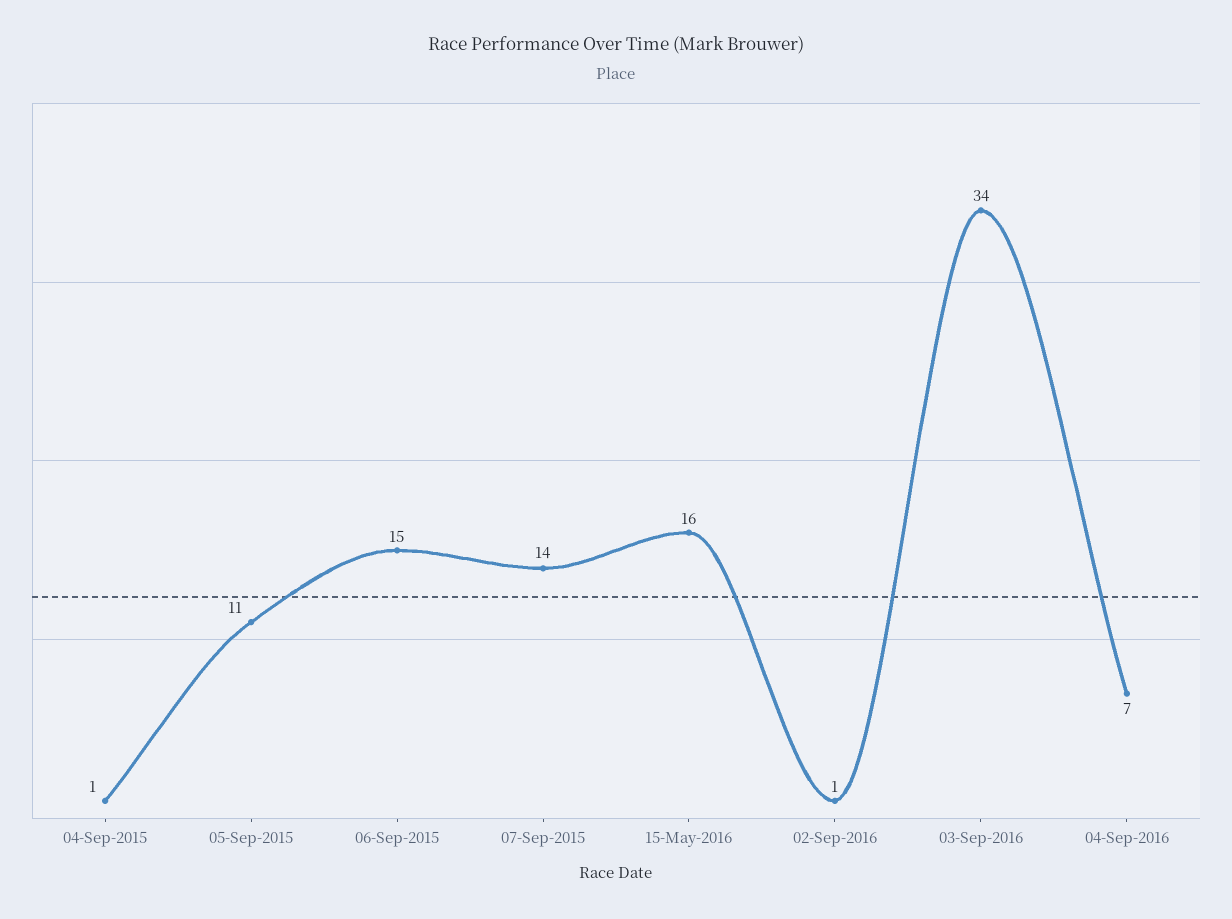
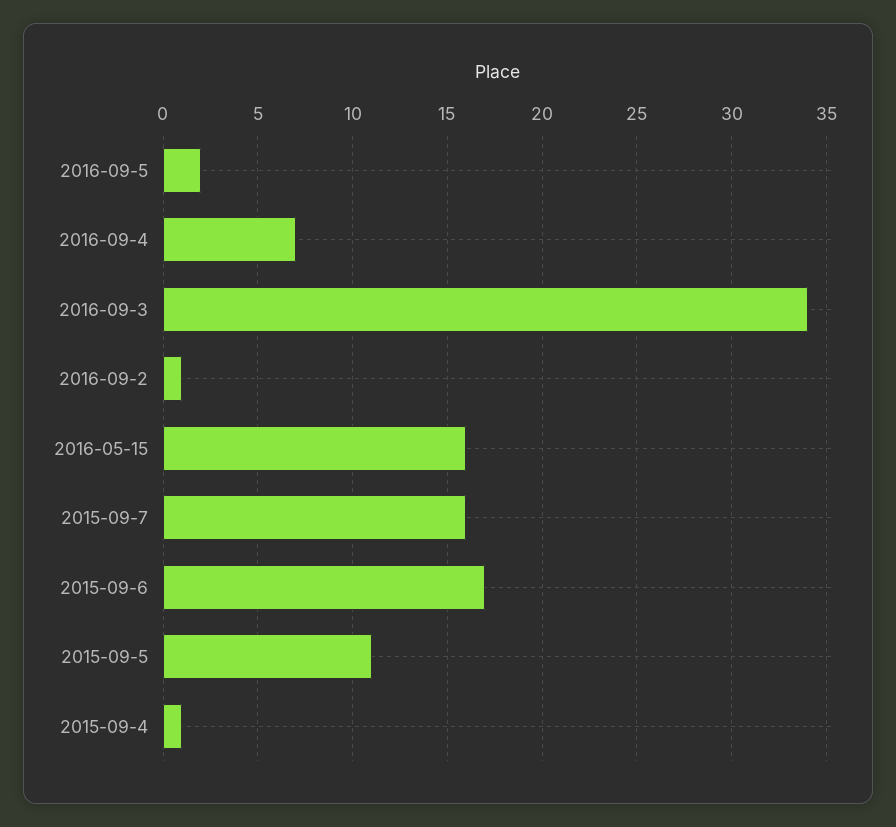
06-Sep-2015: 15 -> 17
07-Sep-2015: 14 -> 16
2016-09-5: none -> 2

